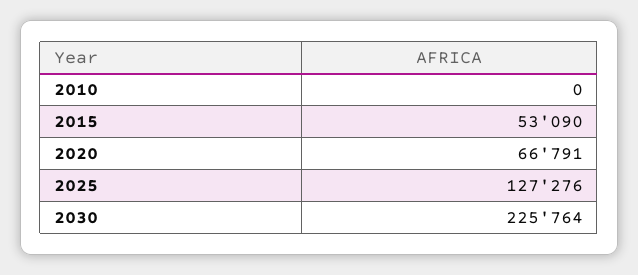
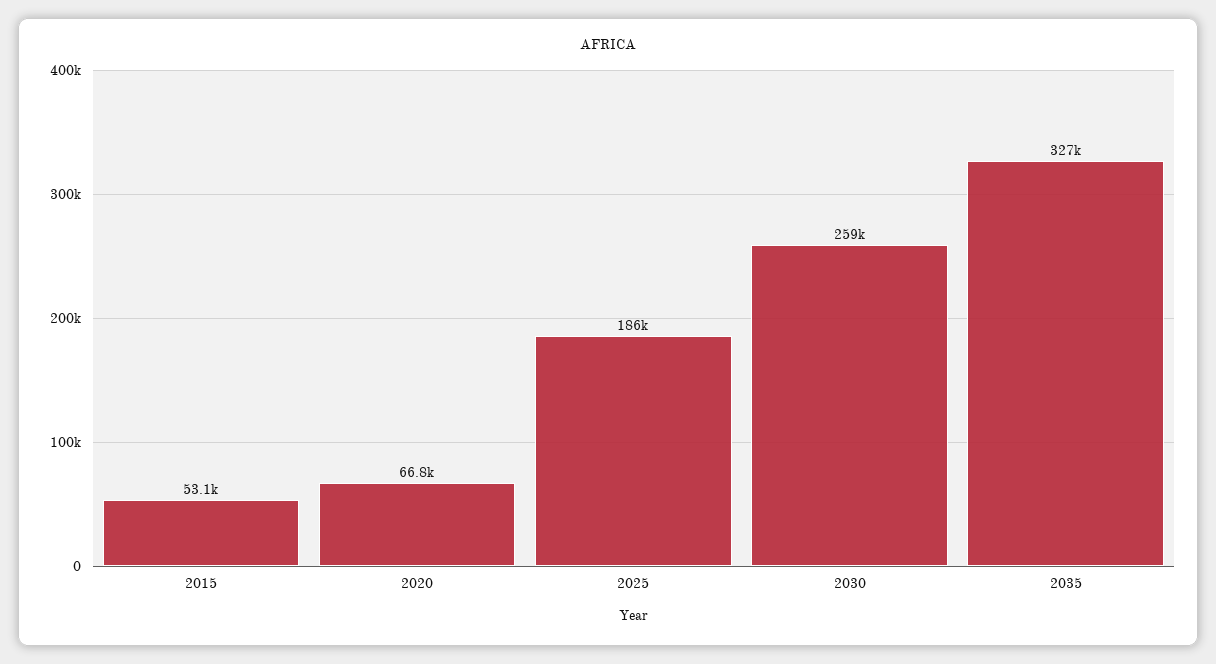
2010: 0 -> none
2025: 127276 -> 186000
2030: 225764 -> 259000
2035: none -> 327000

